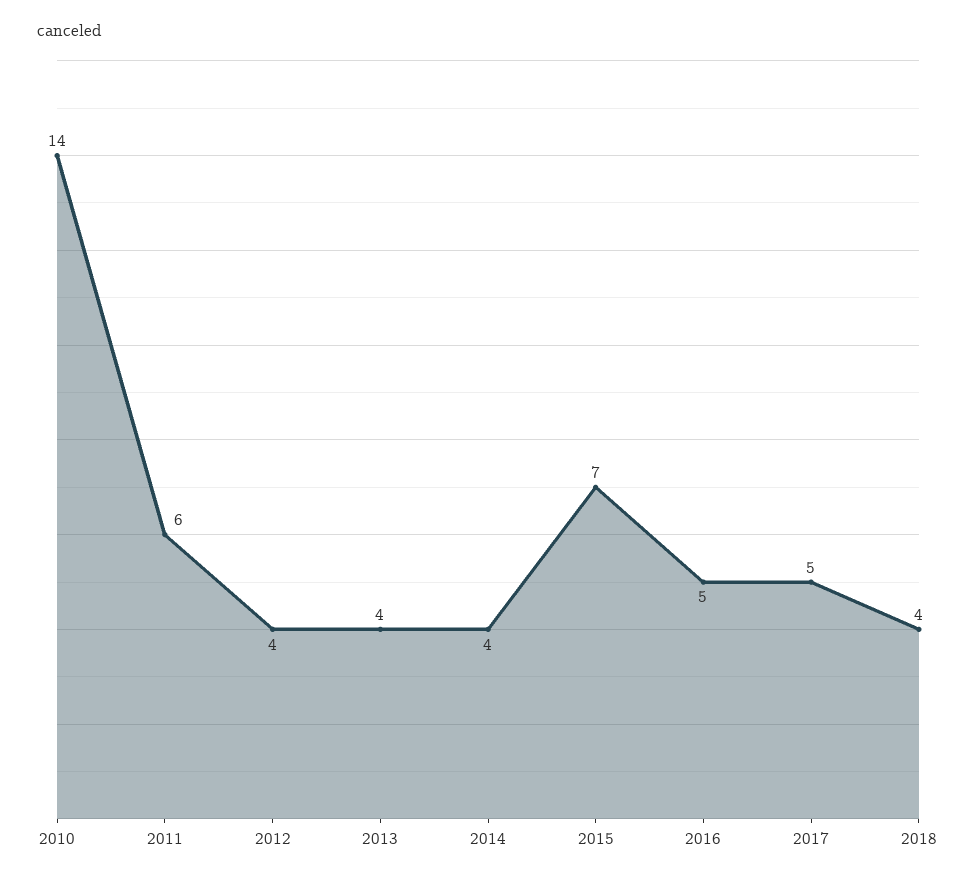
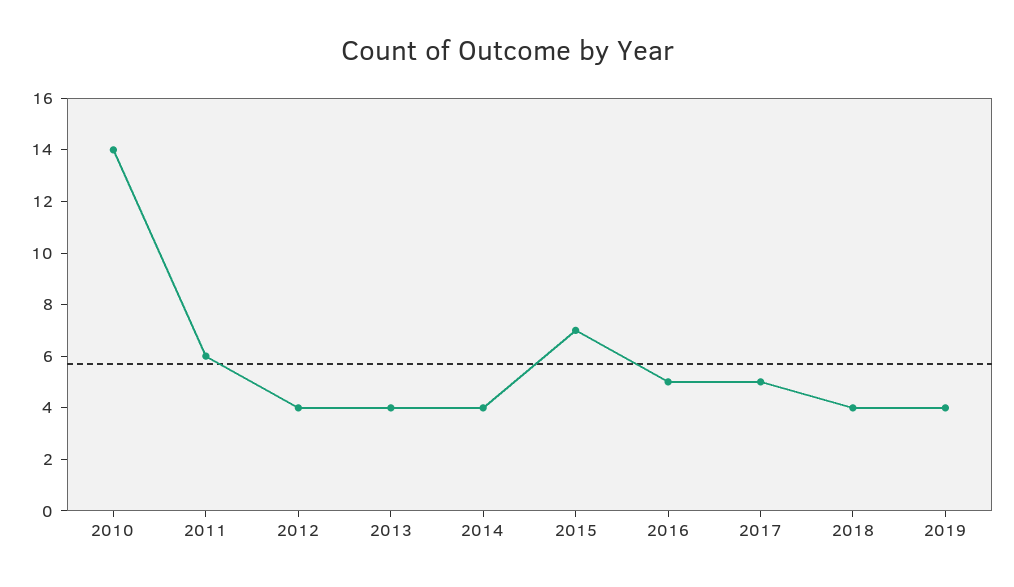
2019: none -> 4

